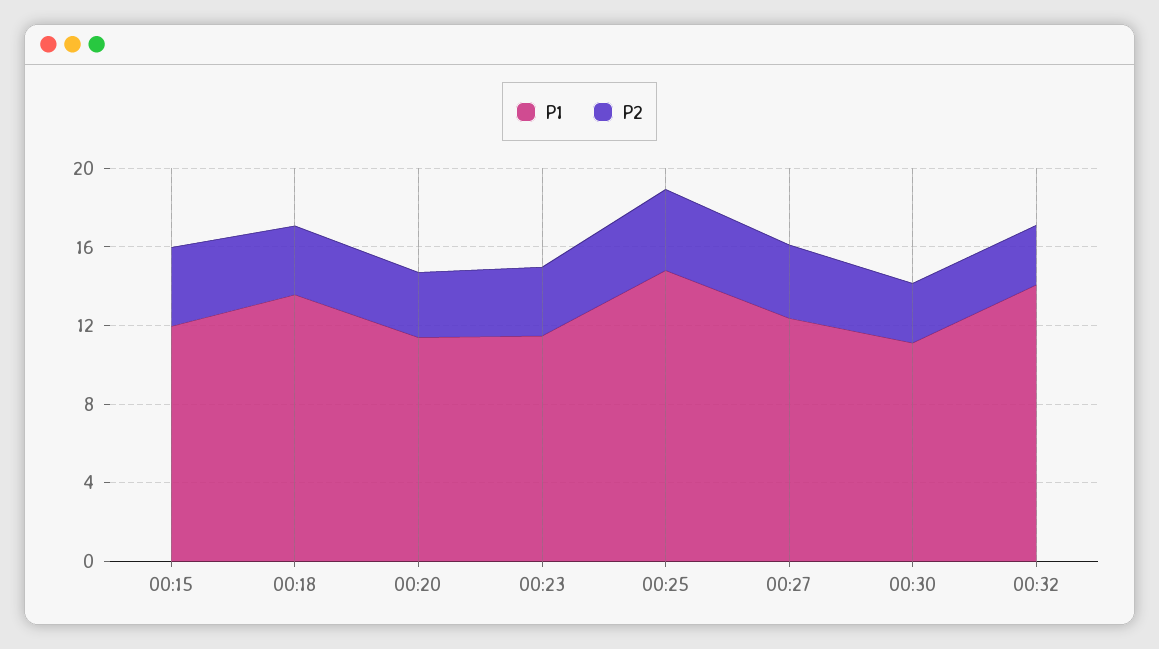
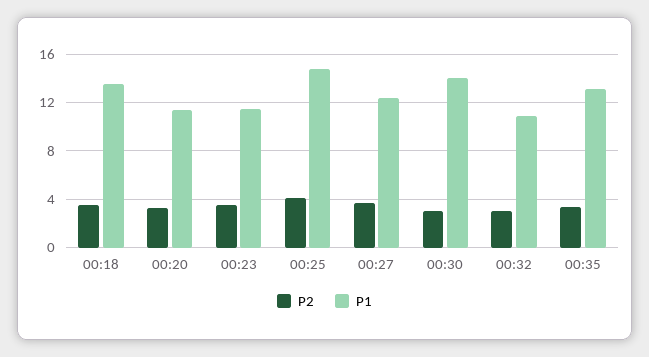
P1, 00:15: 12 -> none
P2, 00:15: 4 -> none
P1, 00:30: 11 -> 14
P1, 00:32: 14 -> 11
P2, 00:35: none -> 3.5
P1, 00:35: none -> 13

